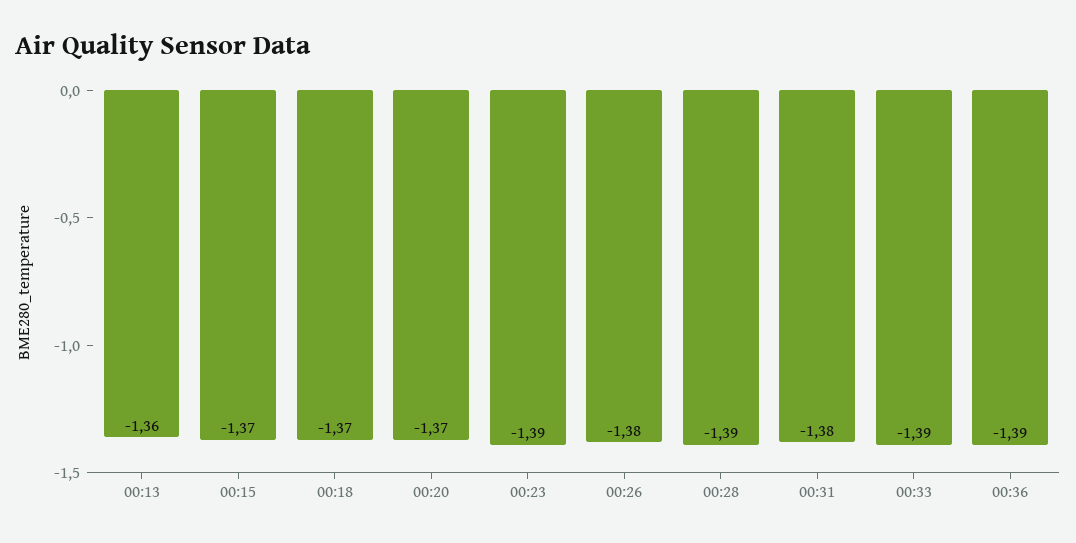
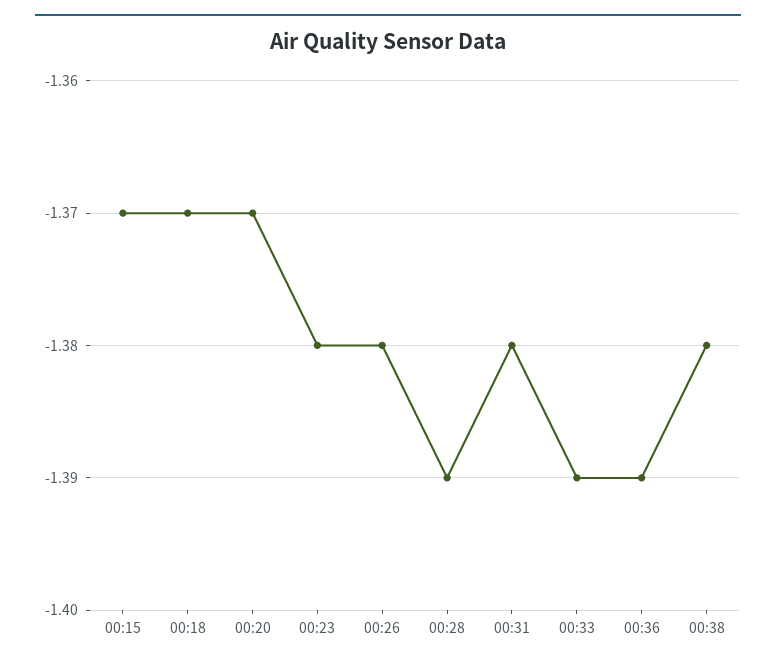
00:13: -1.36 -> none
00:23: -1.39 -> -1.38
00:38: none -> -1.38

